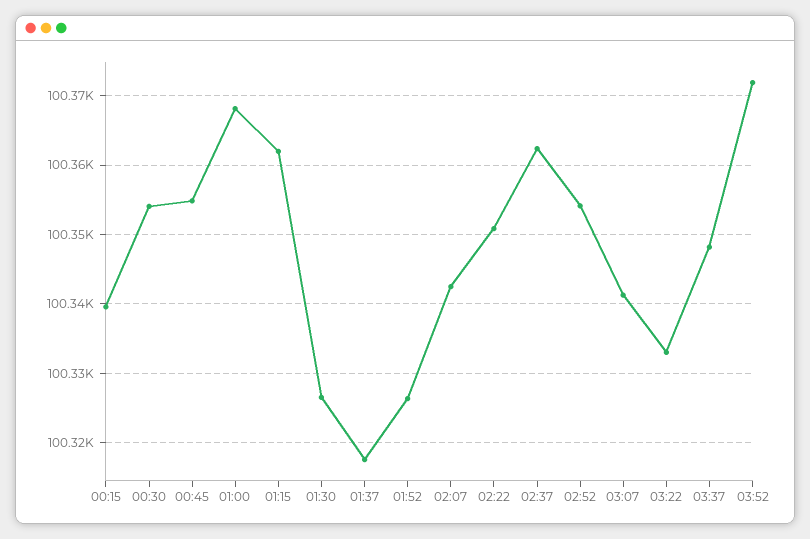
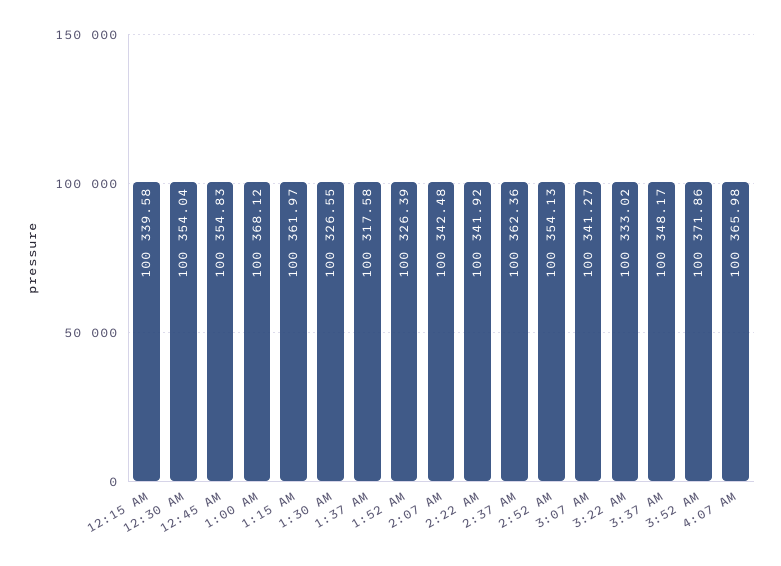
02:22: 100351 -> 100341.92
4:07 AM: none -> 100365.98

